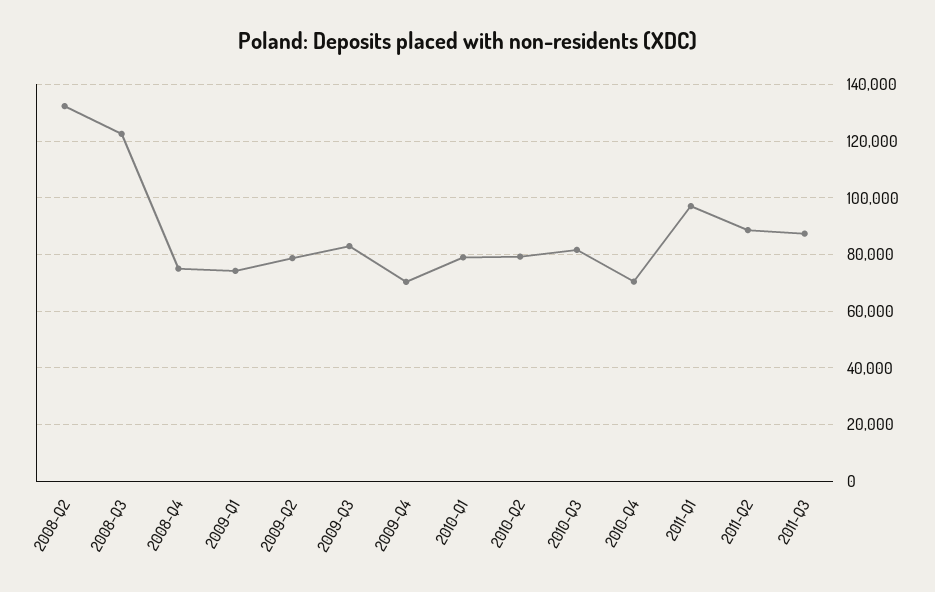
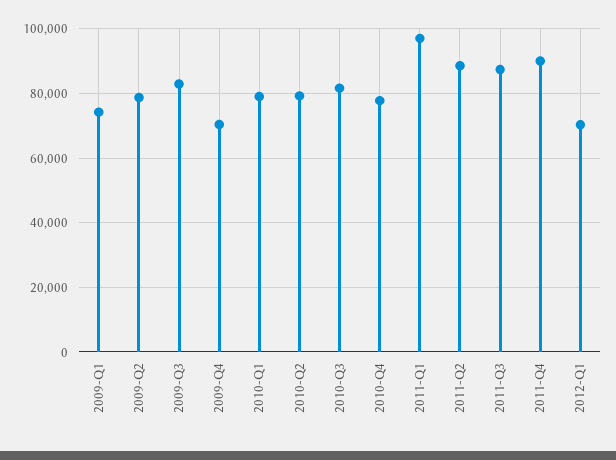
2008-Q2: 132500 -> none
2008-Q3: 122500 -> none
2008-Q4: 75000 -> none
2010-Q4: 70000 -> 78000
2011-Q4: none -> 90000
2012-Q1: none -> 70000

